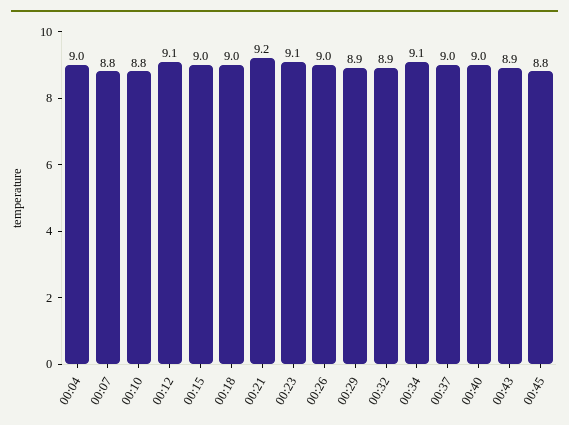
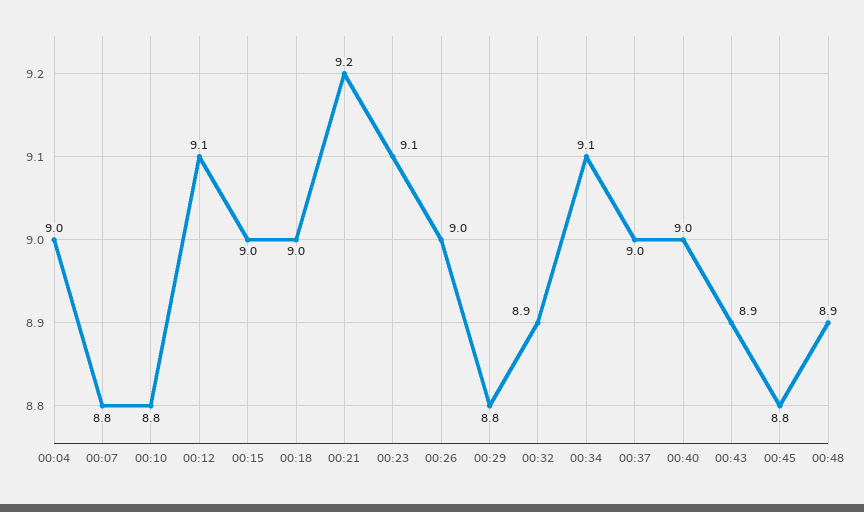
00:29: 8.9 -> 8.8
00:48: none -> 8.9

